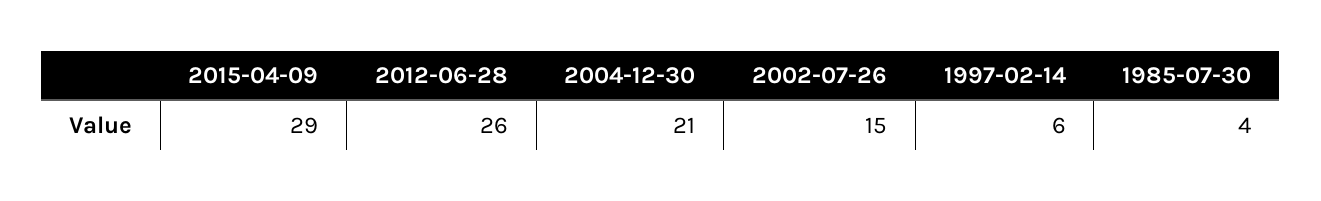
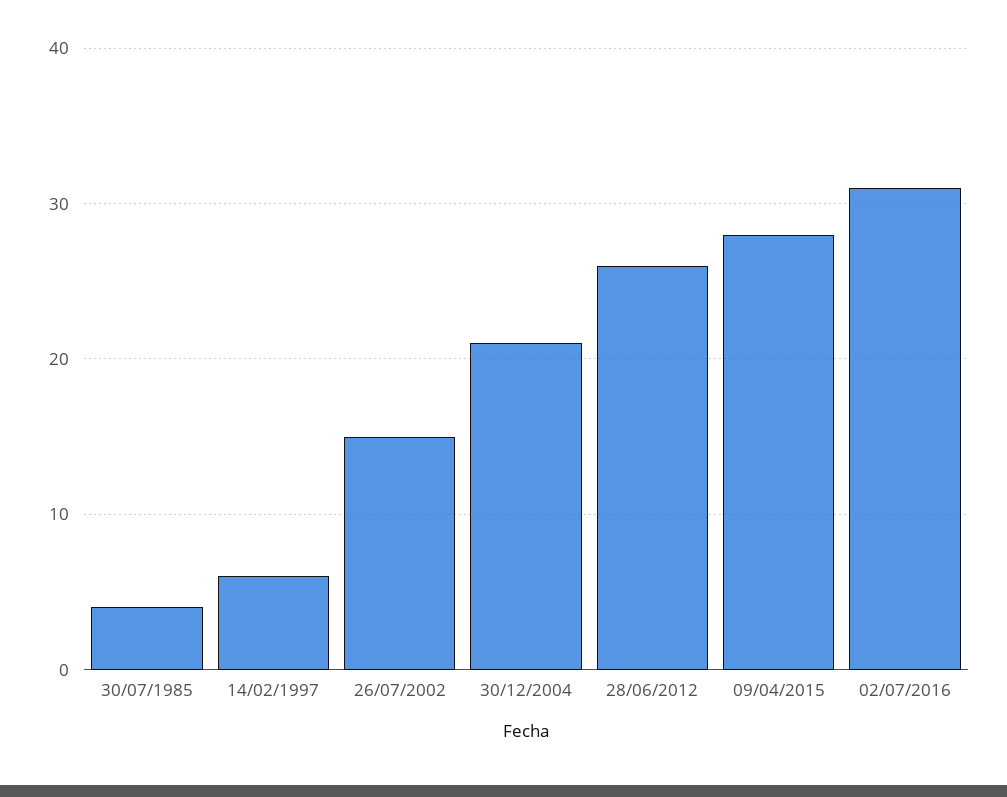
2015-04-09: 29 -> 28
02/07/2016: none -> 31

